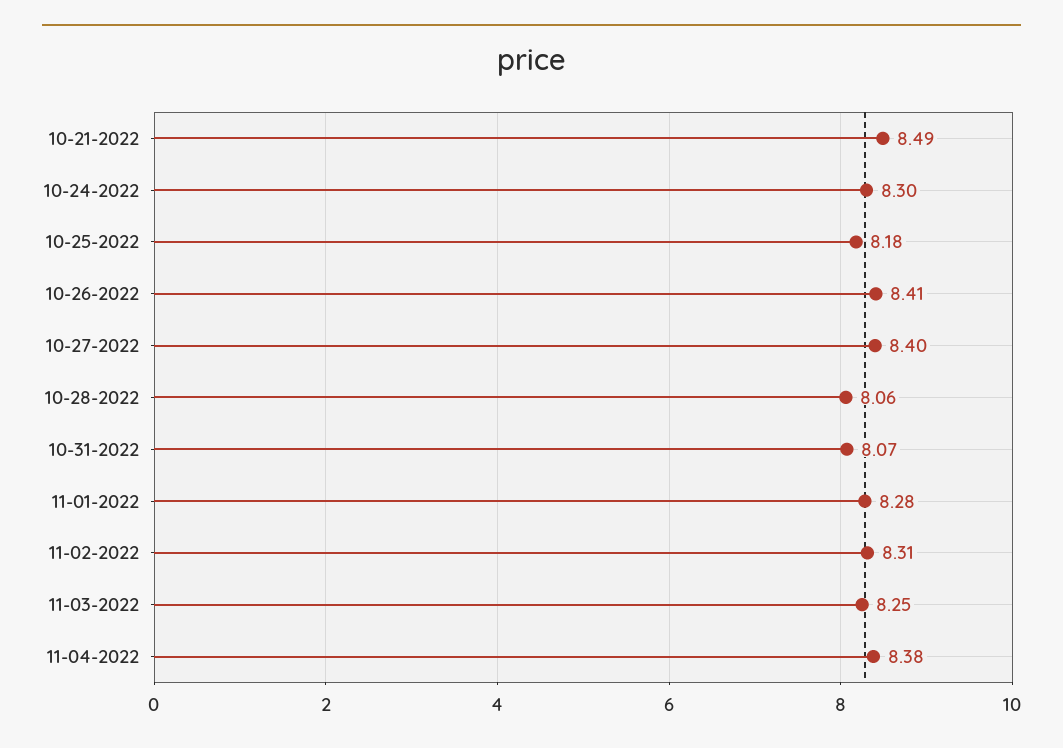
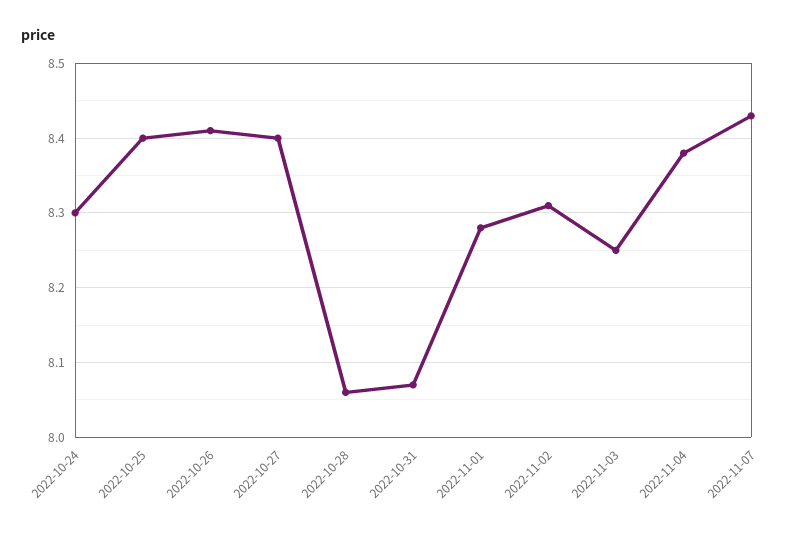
10-21-2022: 8.49 -> none
10-25-2022: 8.18 -> 8.4
2022-11-07: none -> 8.43

